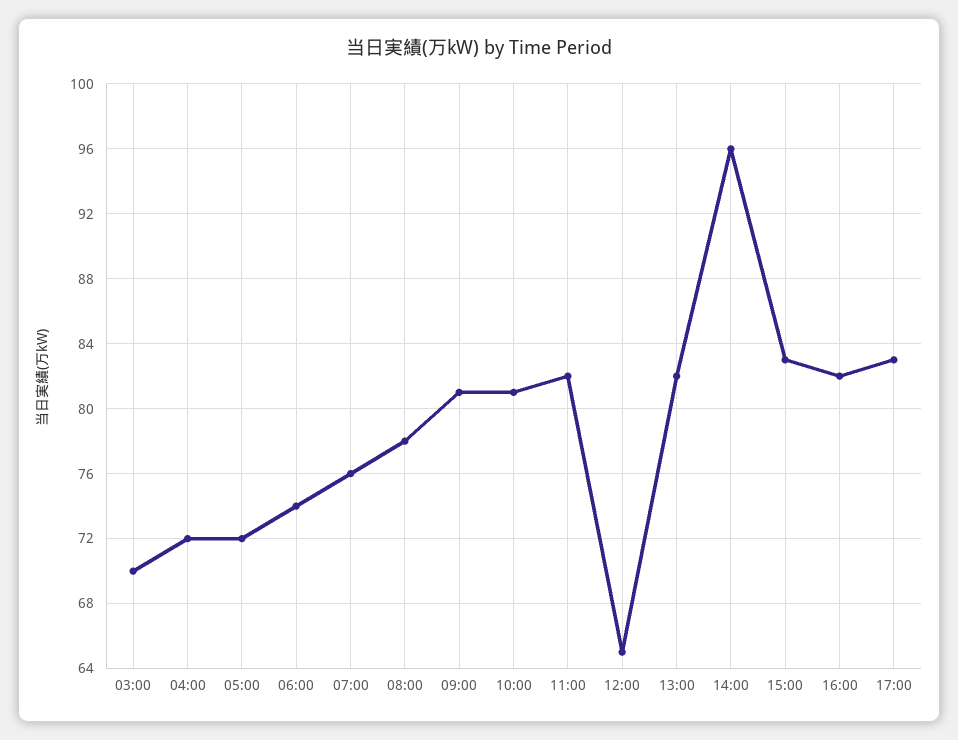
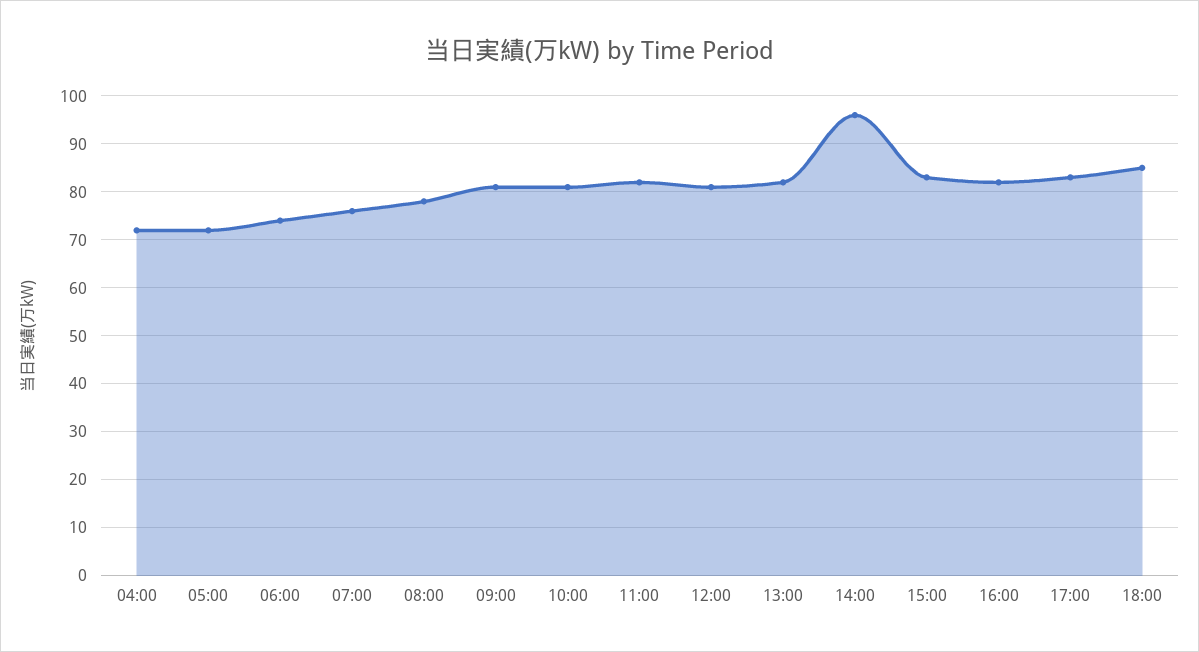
03:00: 70 -> none
12:00: 65 -> 80
18:00: none -> 85

